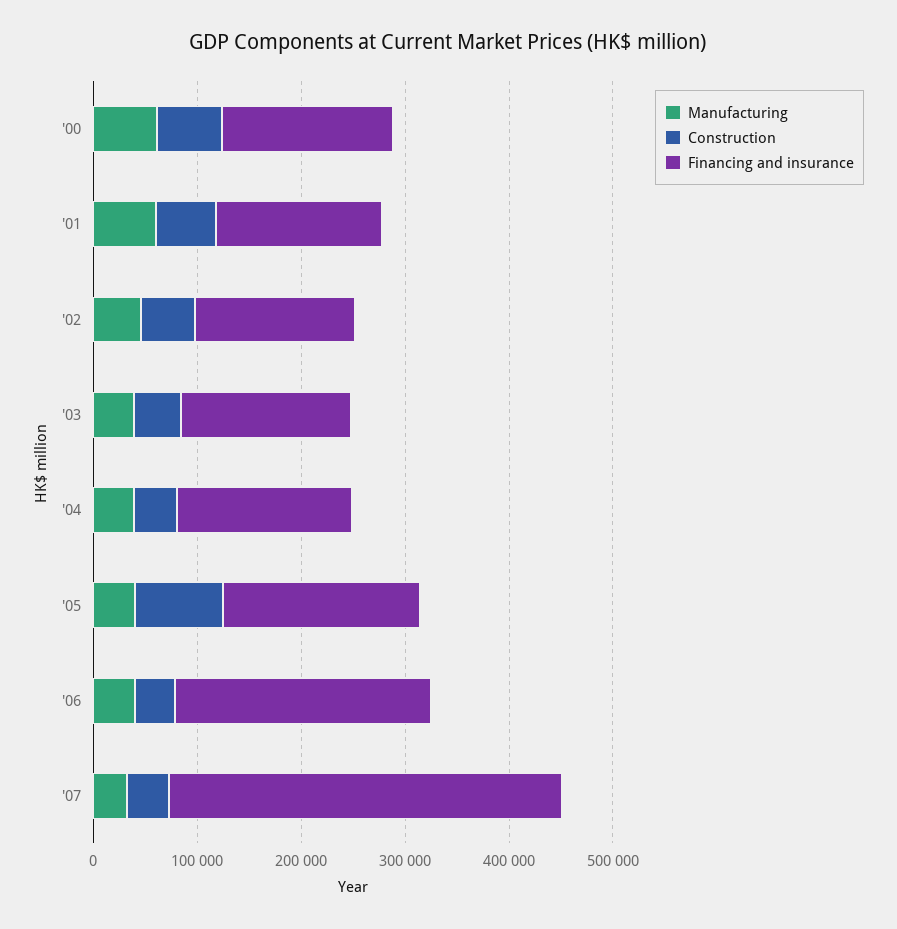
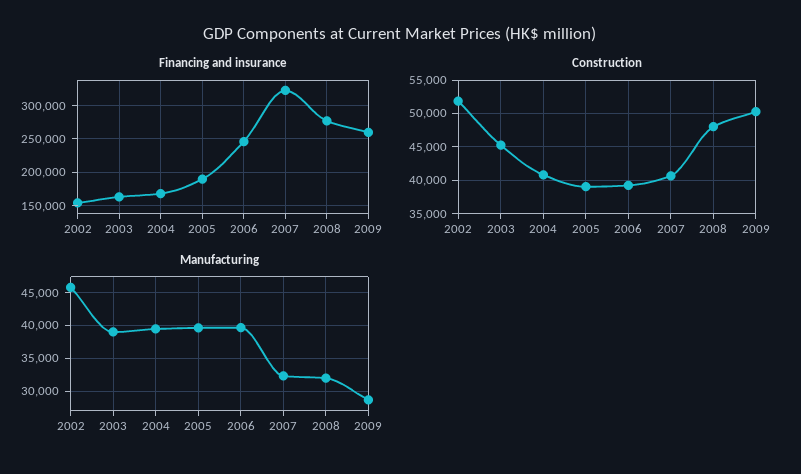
Manufacturing, '00: 60000 -> none
Construction, '00: 60000 -> none
Financing and insurance, '00: 160000 -> none
Manufacturing, '01: 60000 -> none
Construction, '01: 60000 -> none
Financing and insurance, '01: 160000 -> none
Construction, '05: 80000 -> 39000
Financing and insurance, '07: 380000 -> 320000
Financing and insurance, 2008: none -> 280000
Financing and insurance, 2009: none -> 260000
Construction, 2008: none -> 48000
Construction, 2009: none -> 50000
Manufacturing, 2008: none -> 32000
Manufacturing, 2009: none -> 29000

